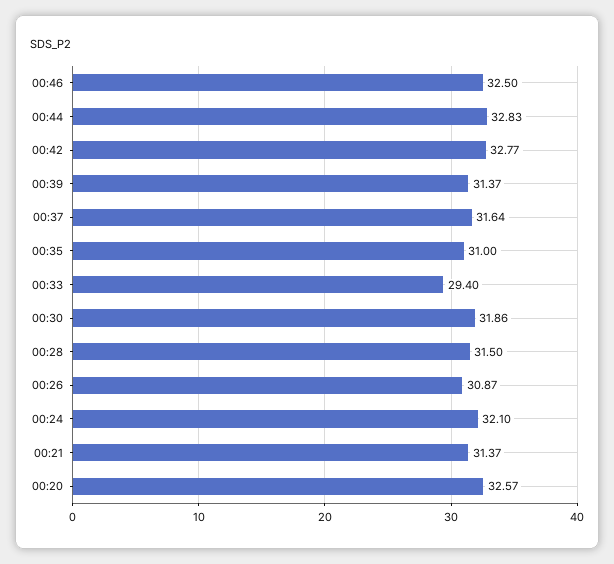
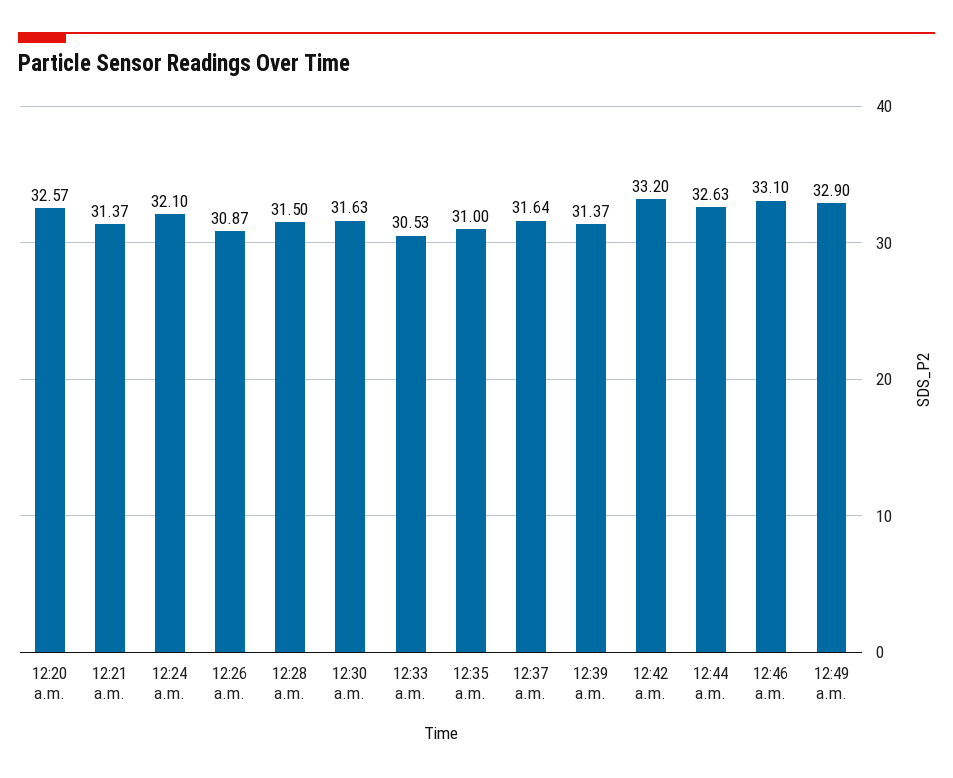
00:46: 32.5 -> 33.1
00:44: 32.83 -> 32.63
00:42: 32.77 -> 33.2
00:33: 29.4 -> 30.53
00:30: 31.86 -> 31.63
12:49 a.m.: none -> 32.9

